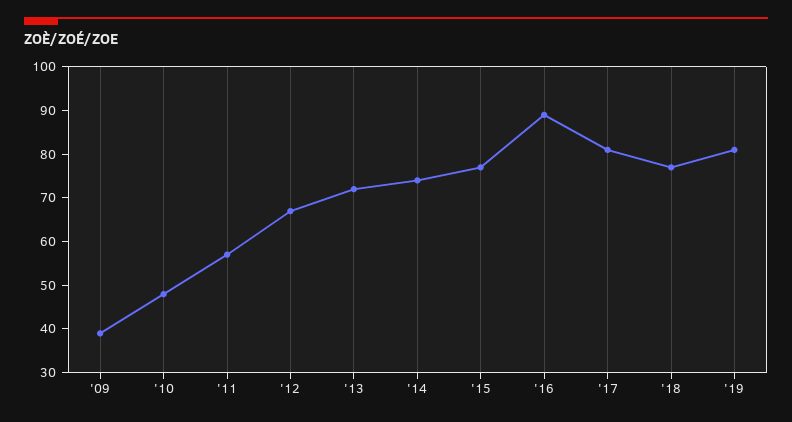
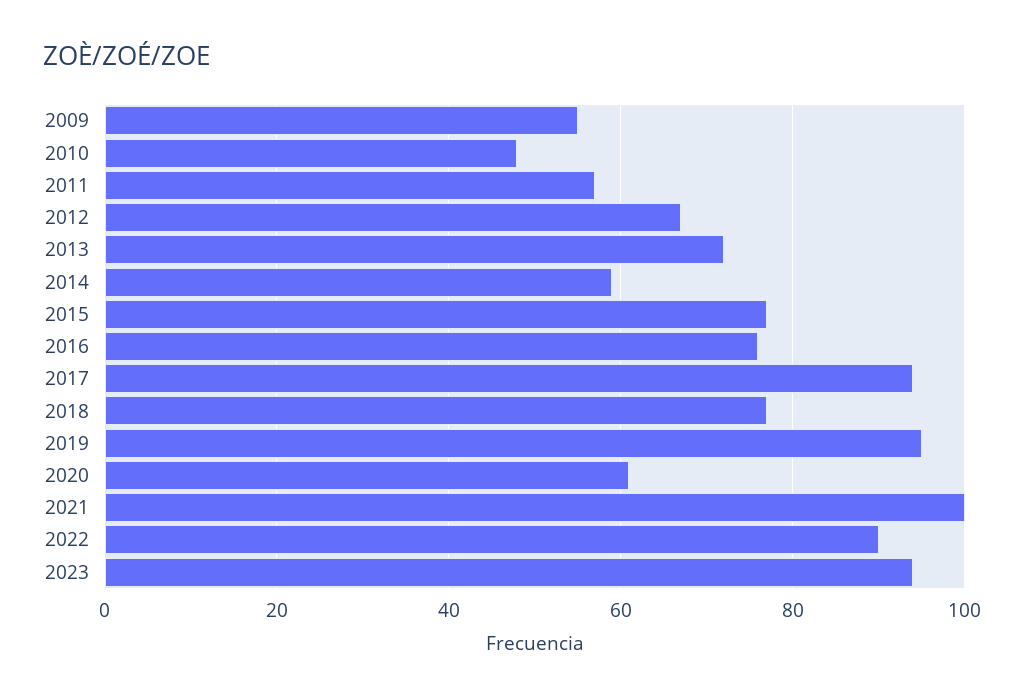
'09: 40 -> 55
'14: 75 -> 60
'16: 90 -> 75
'17: 80 -> 95
'19: 80 -> 95
2020: none -> 60
2021: none -> 100
2022: none -> 90
2023: none -> 95

